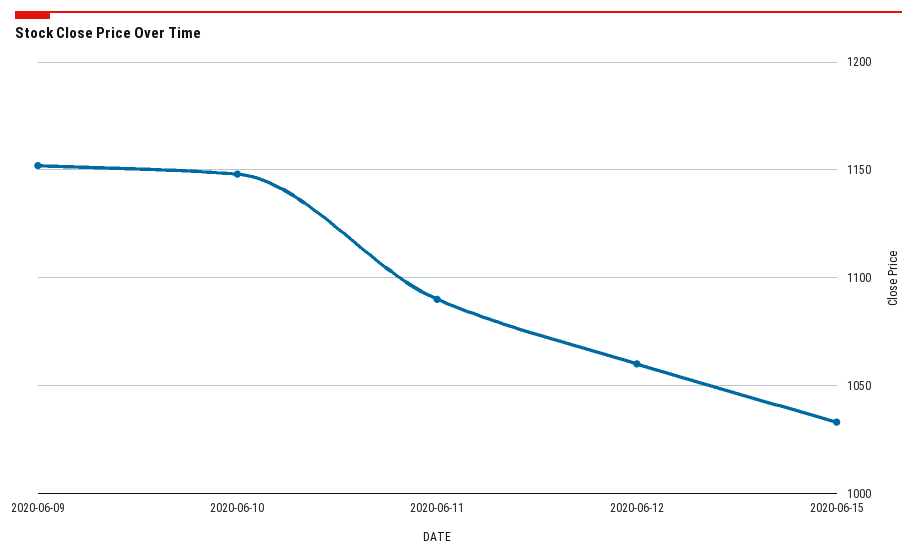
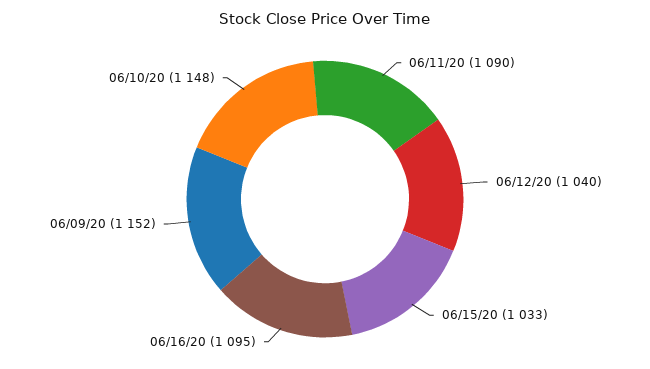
2020-06-12: 1060 -> 1040
06/16/20: none -> 1095

